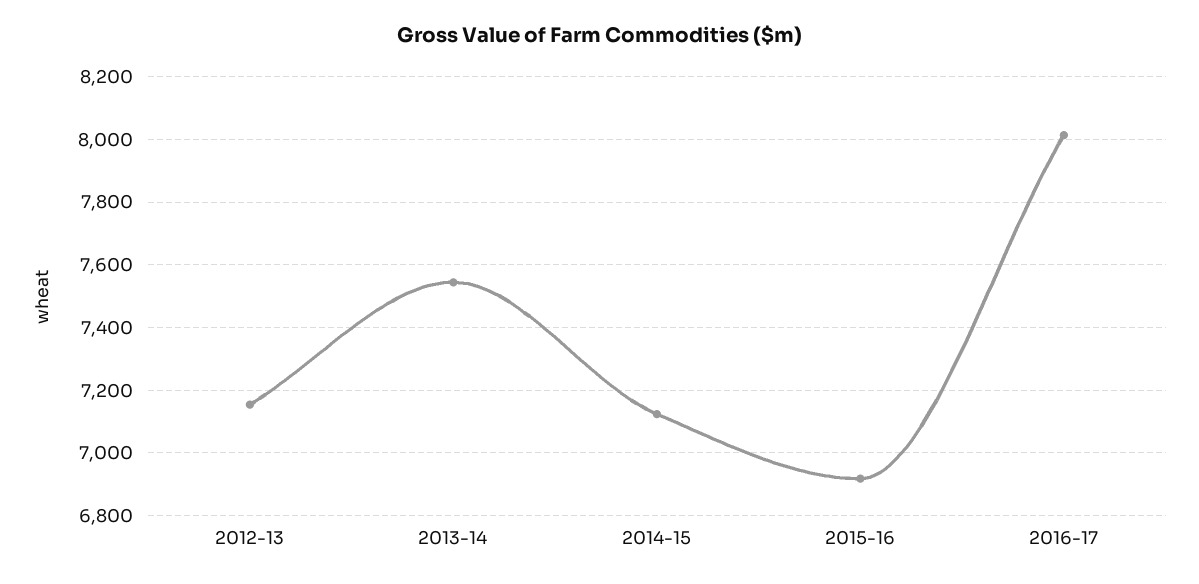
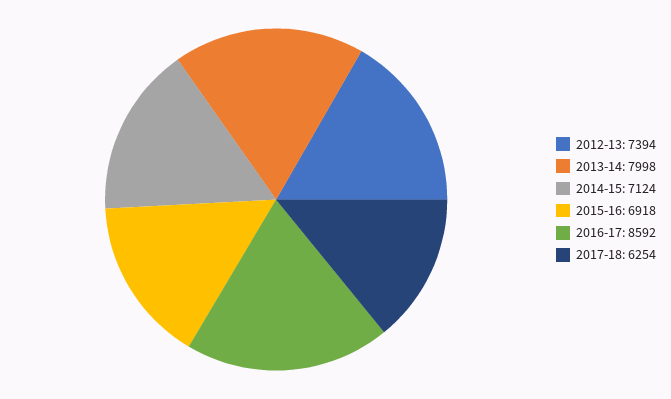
2012-13: 7160 -> 7394
2013-14: 7540 -> 7998
2016-17: 8020 -> 8592
2017-18: none -> 6254

